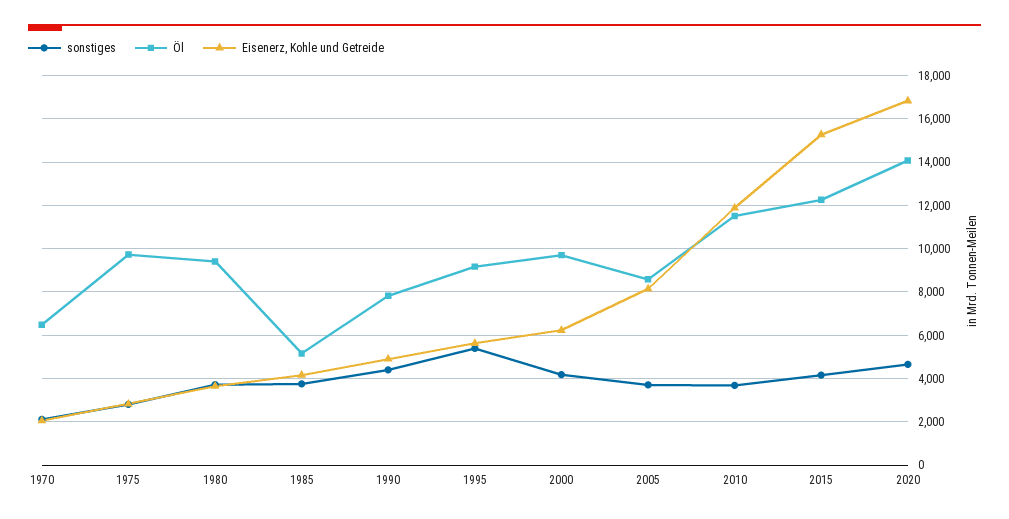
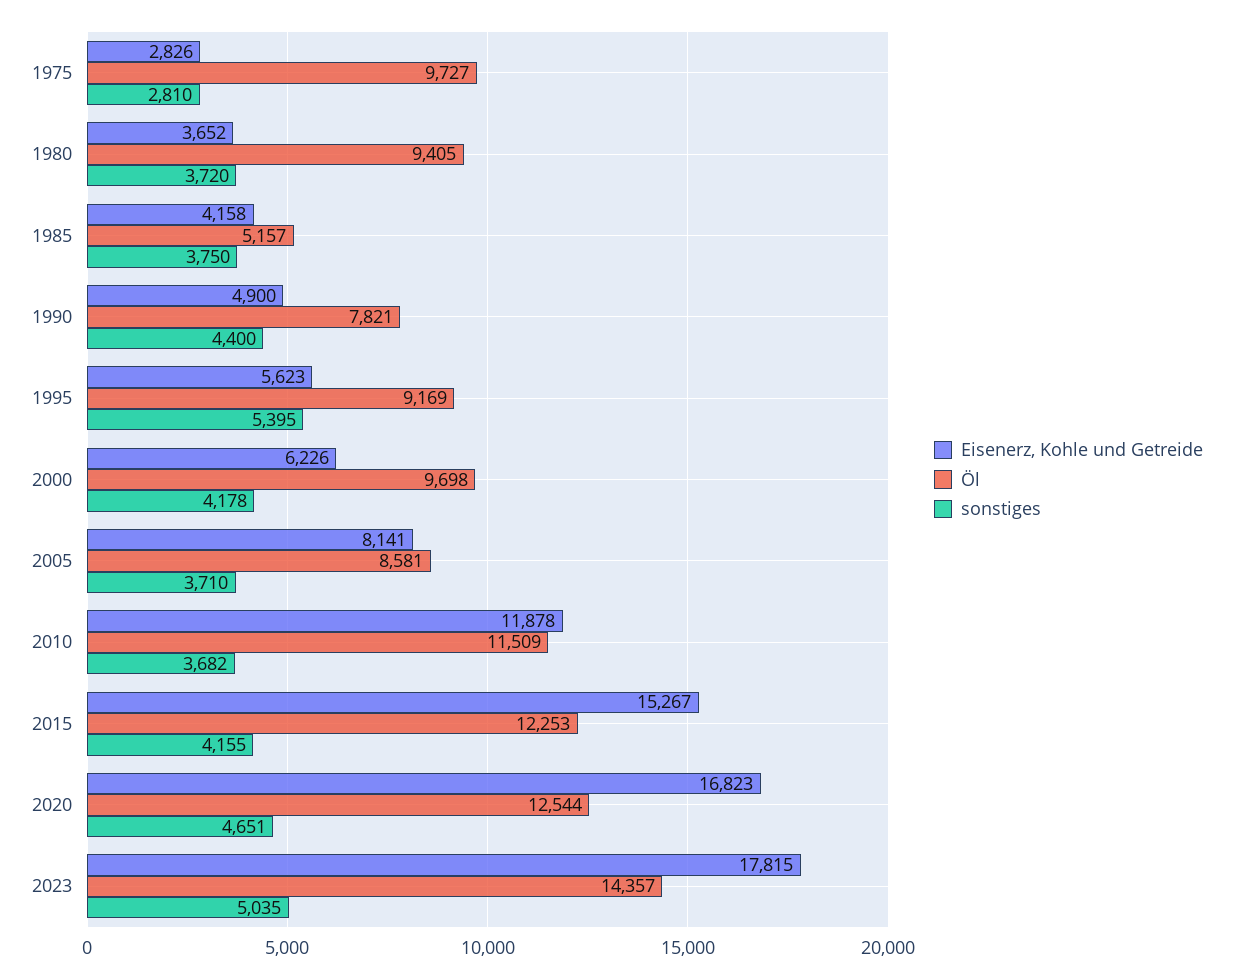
sonstiges, 1970: 2000 -> none
Öl, 1970: 6500 -> none
Eisenerz, Kohle und Getreide, 1970: 2000 -> none
Öl, 2020: 14000 -> 12544
Eisenerz, Kohle und Getreide, 2023: none -> 17815
Öl, 2023: none -> 14357
sonstiges, 2023: none -> 5035

